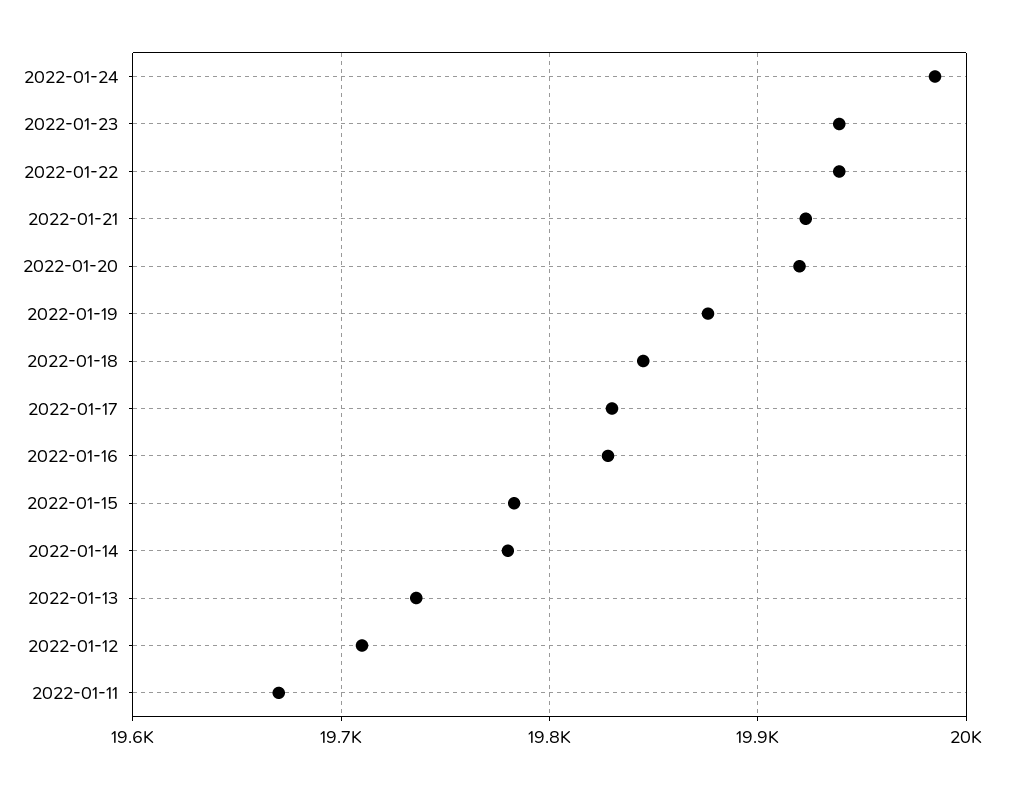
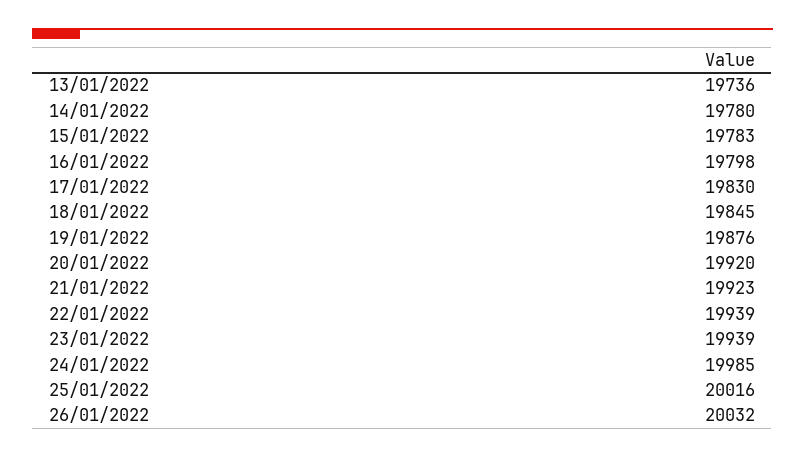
2022-01-16: 19830 -> 19798
2022-01-12: 19710 -> none
2022-01-11: 19670 -> none
25/01/2022: none -> 20016
26/01/2022: none -> 20032

